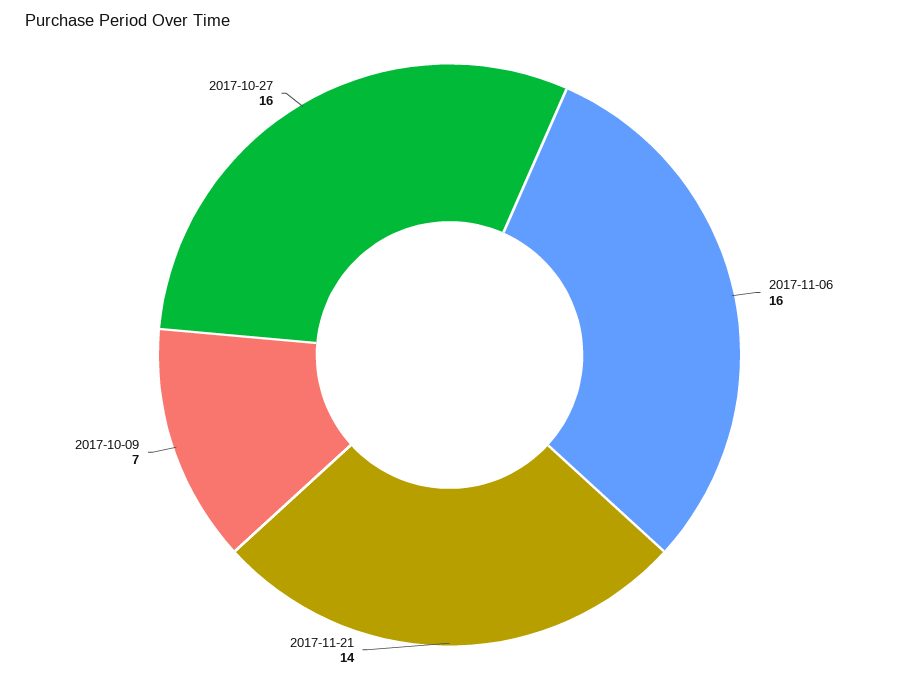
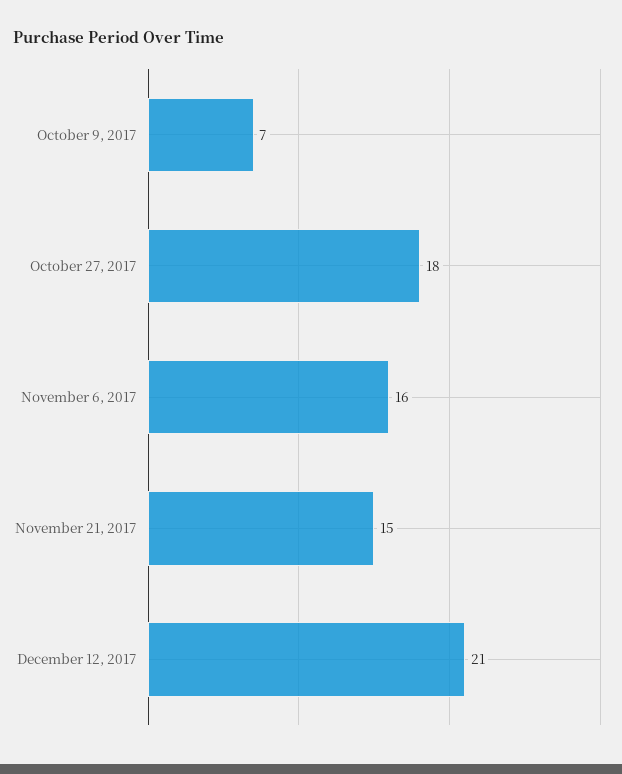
2017-11-21: 14 -> 15
2017-10-27: 16 -> 18
December 12, 2017: none -> 21

